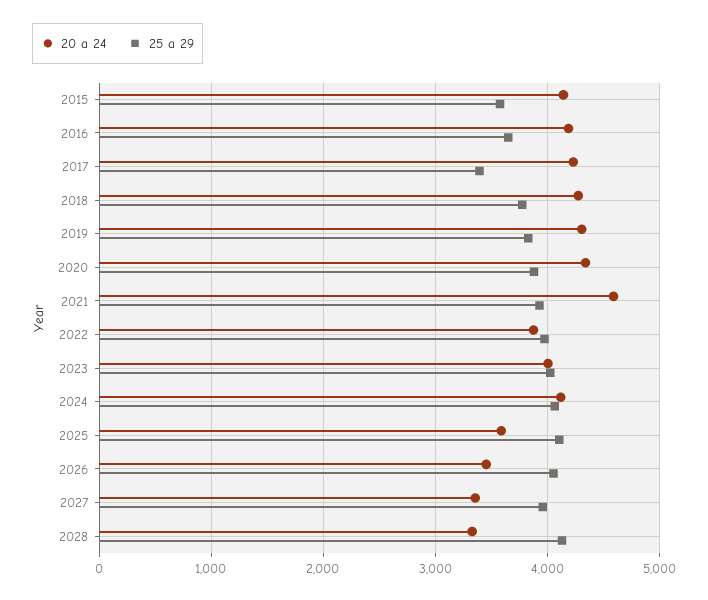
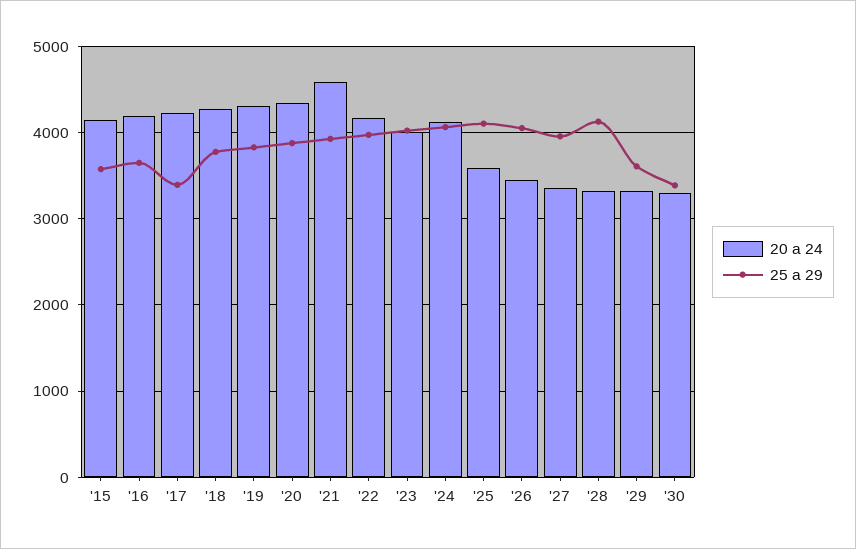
20 a 24, 2022: 3900 -> 4200
20 a 24, '29: none -> 3300
25 a 29, '29: none -> 3600
20 a 24, '30: none -> 3300
25 a 29, '30: none -> 3400

